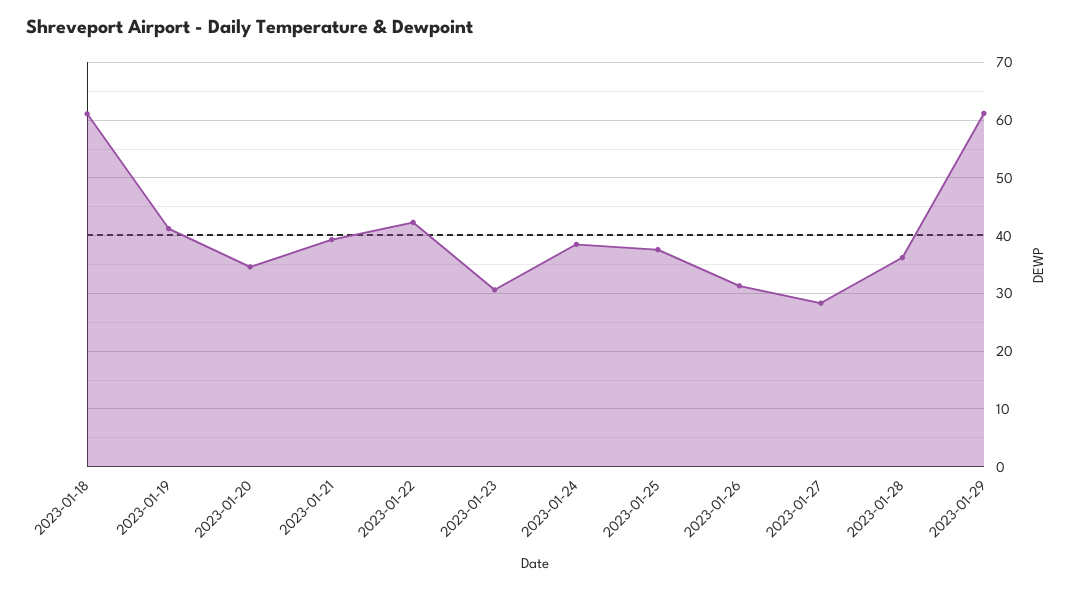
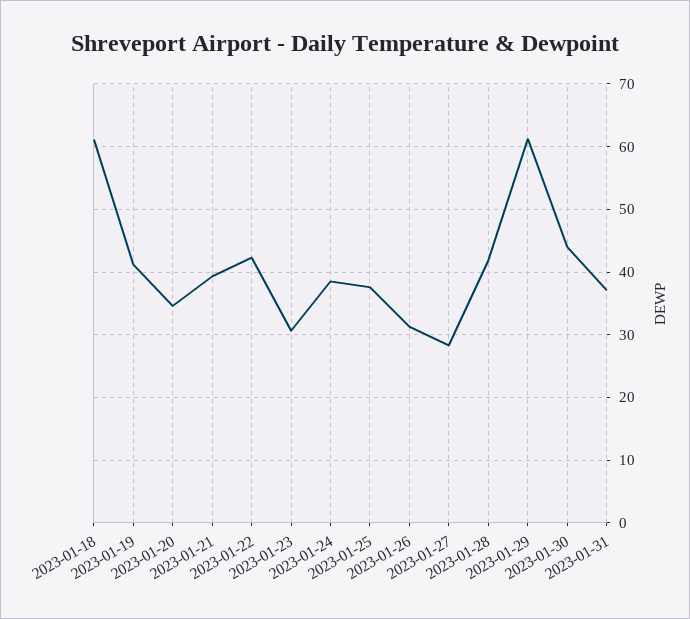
2023-01-28: 36 -> 42
2023-01-30: none -> 44
2023-01-31: none -> 37

